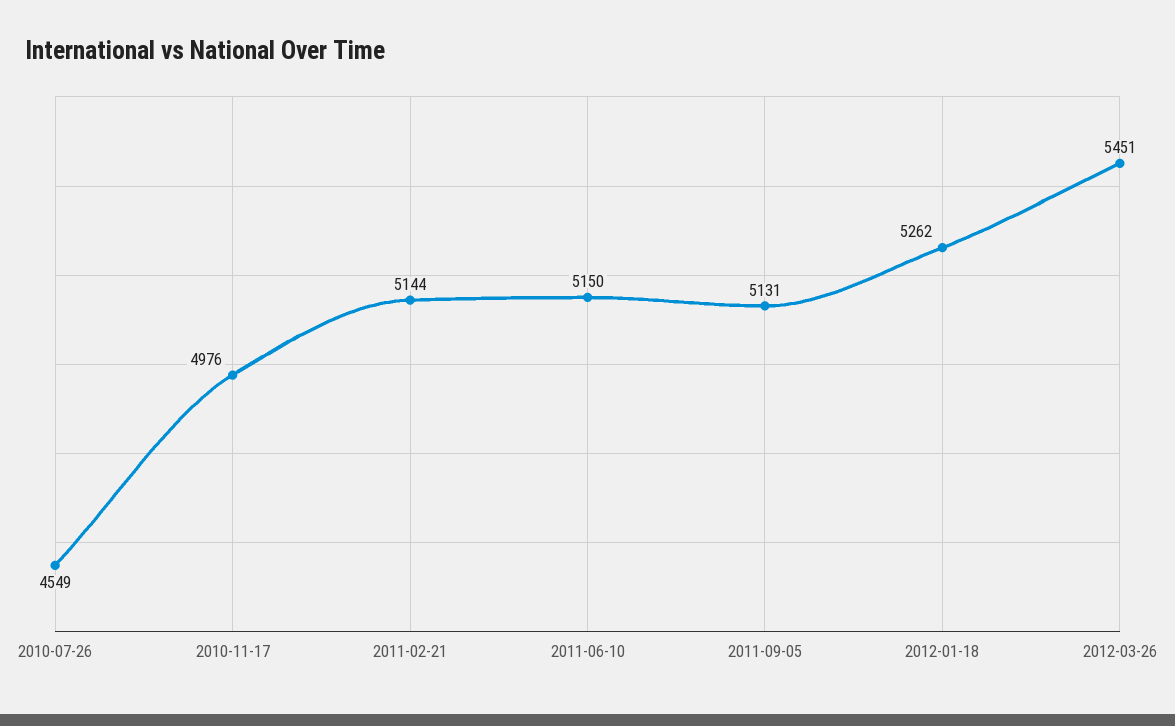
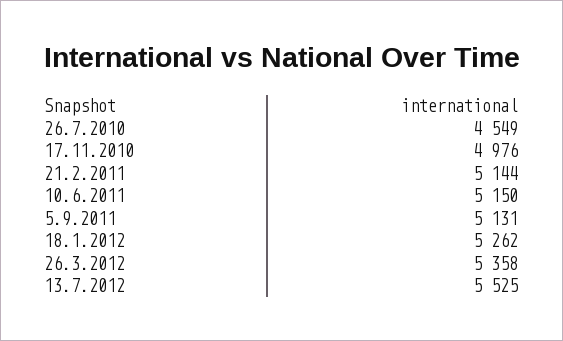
2012-03-26: 5451 -> 5358
13.7.2012: none -> 5525

